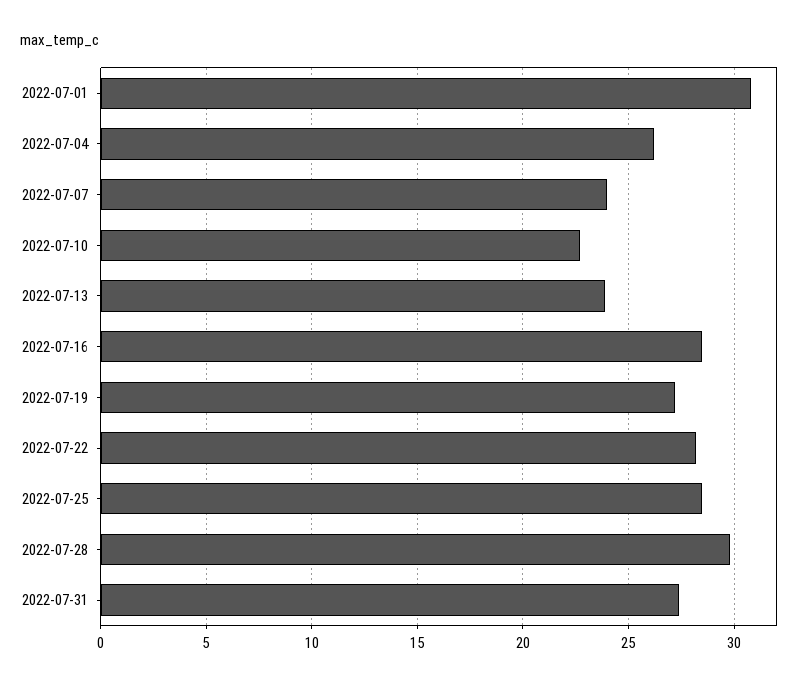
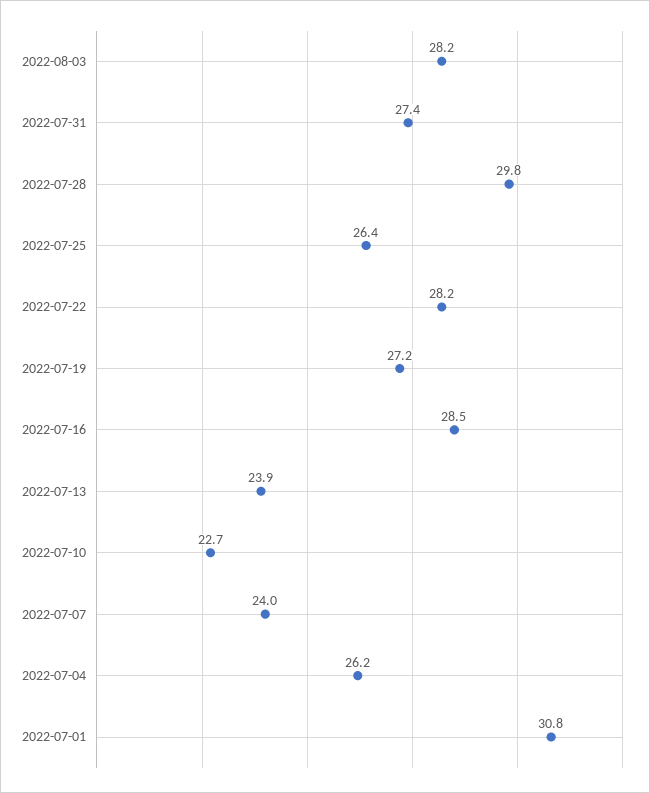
2022-07-25: 28.5 -> 26.4
2022-08-03: none -> 28.2

